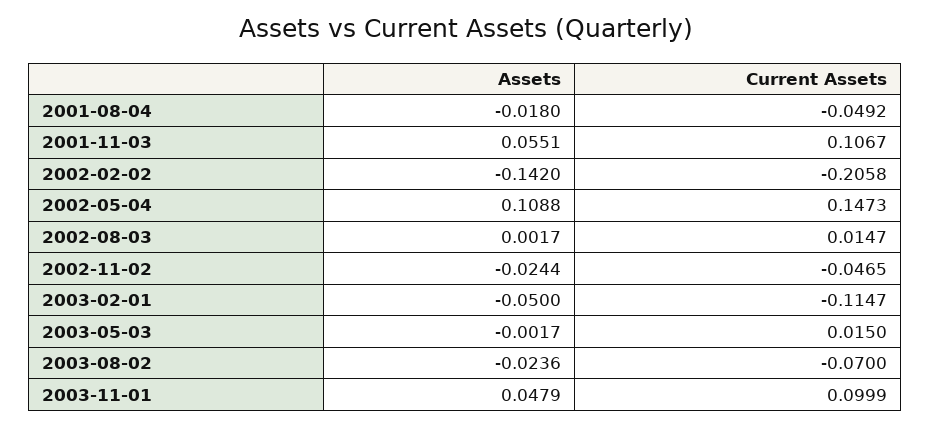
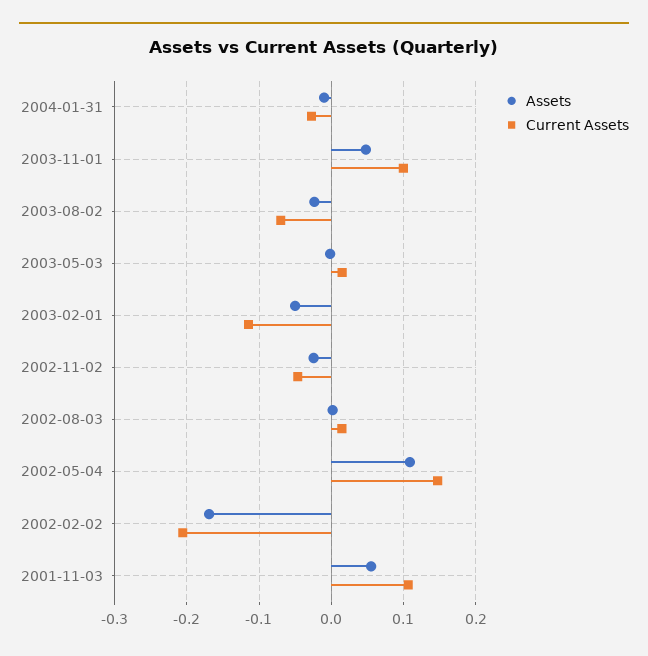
Assets, 2001-08-04: -0.018 -> none
Current Assets, 2001-08-04: -0.0492 -> none
Assets, 2002-02-02: -0.142 -> -0.17
Assets, 2004-01-31: none -> -0.01
Current Assets, 2004-01-31: none -> -0.03

